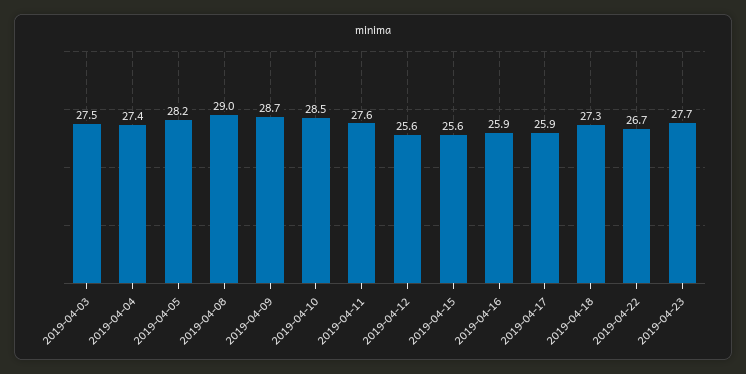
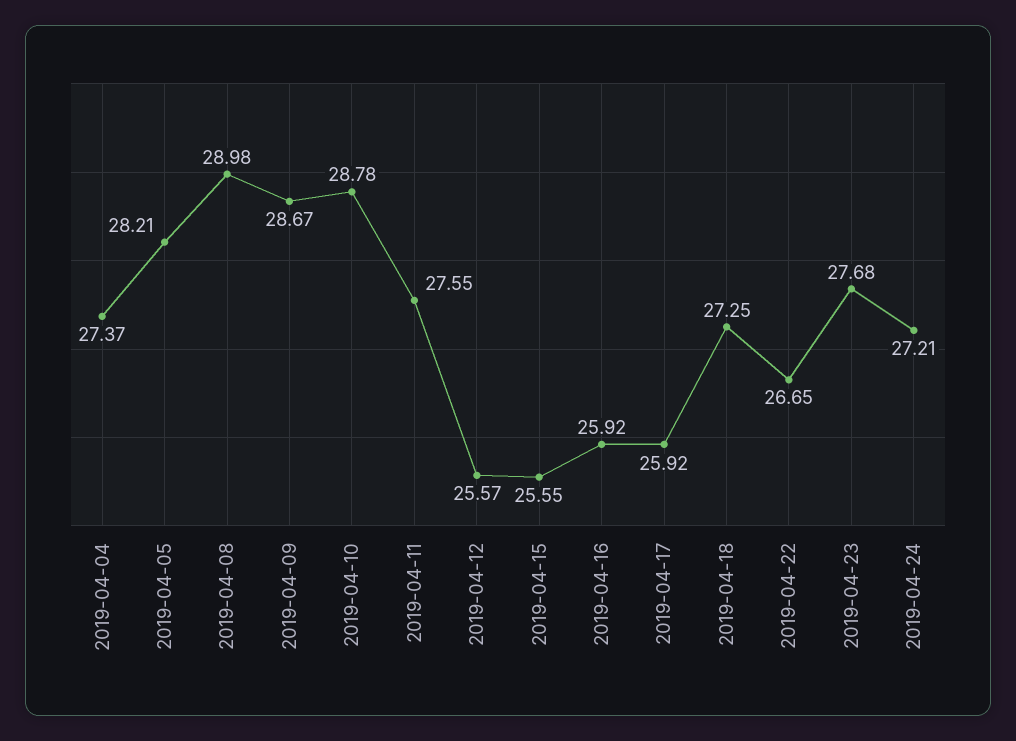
2019-04-03: 27.5 -> none
2019-04-10: 28.5 -> 28.78
2019-04-24: none -> 27.21

